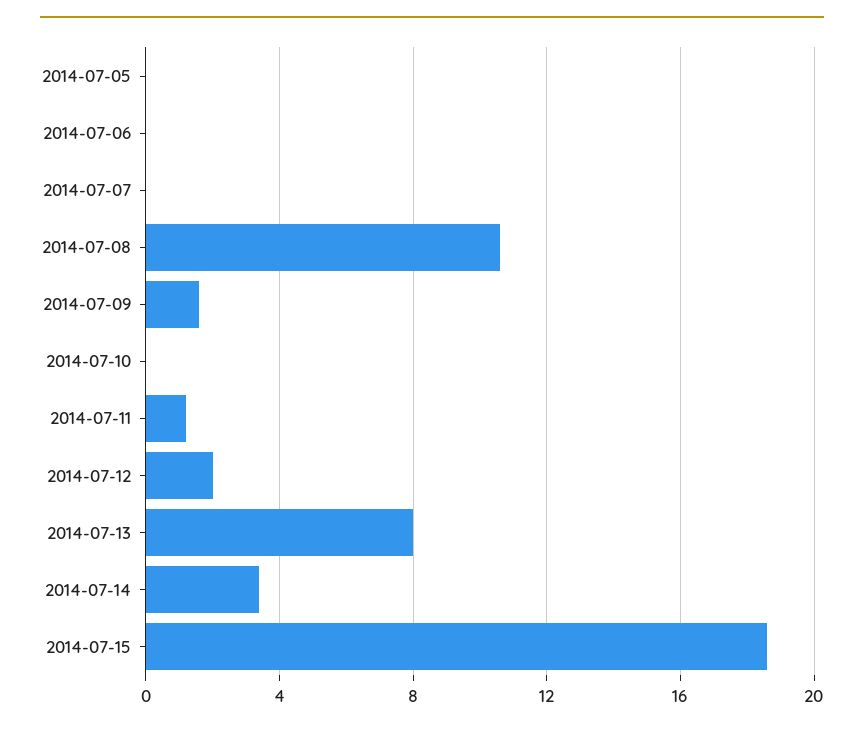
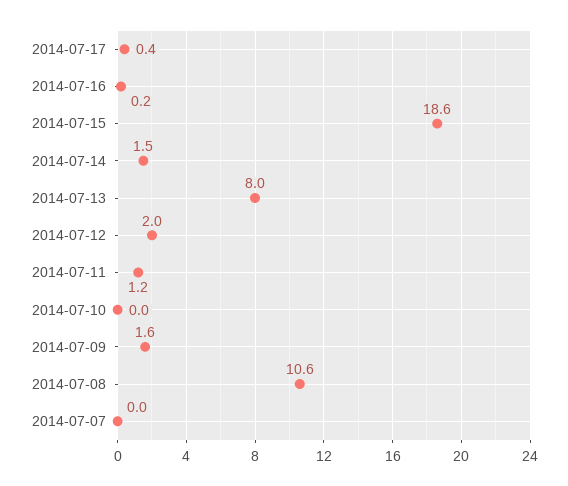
2014-07-05: 0 -> none
2014-07-06: 0 -> none
2014-07-14: 3.5 -> 1.5
2014-07-17: none -> 0.4
2014-07-16: none -> 0.2

